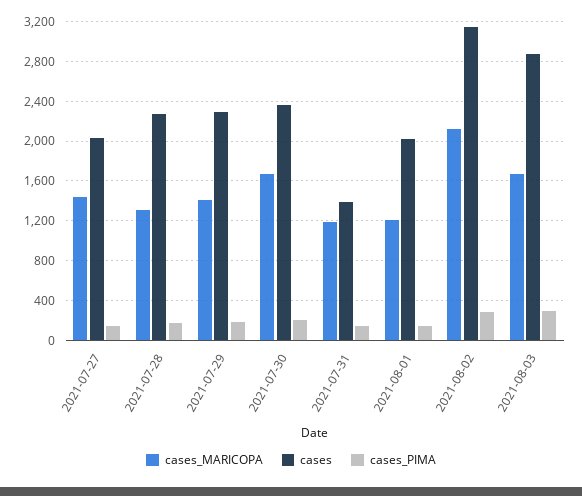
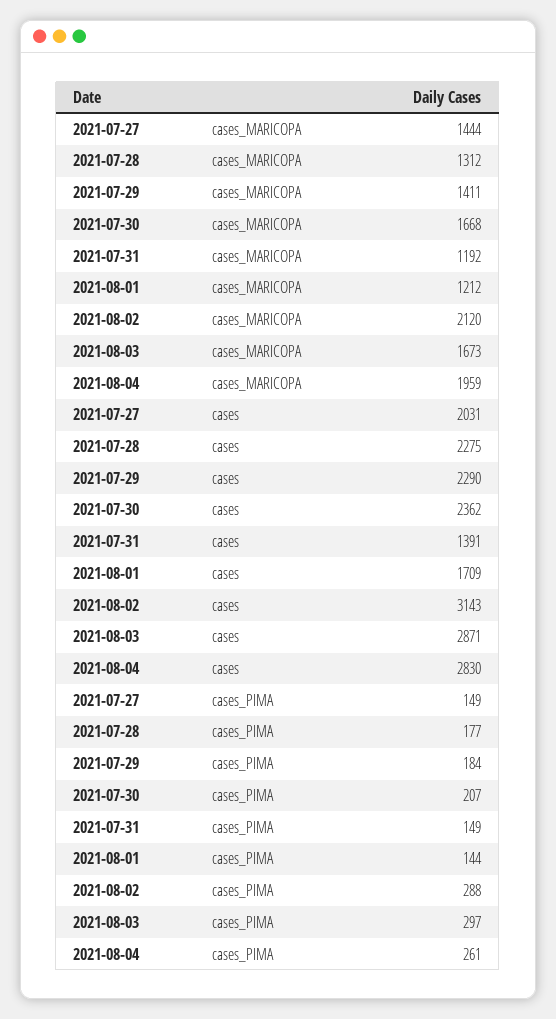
cases, 2021-08-01: 2000 -> 1709
cases_MARICOPA, 2021-08-04: none -> 1959
cases, 2021-08-04: none -> 2830
cases_PIMA, 2021-08-04: none -> 261

